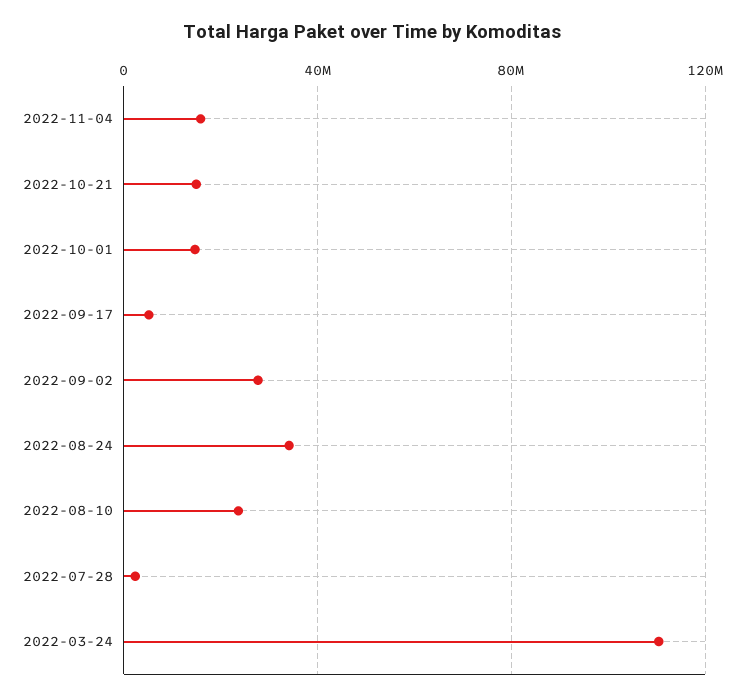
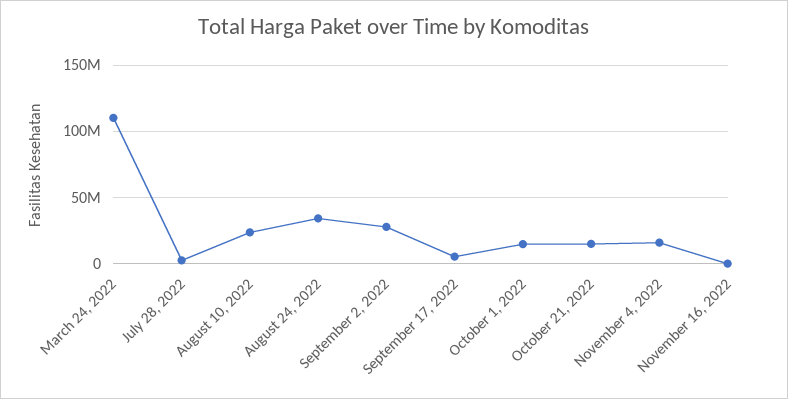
November 16, 2022: none -> 0

